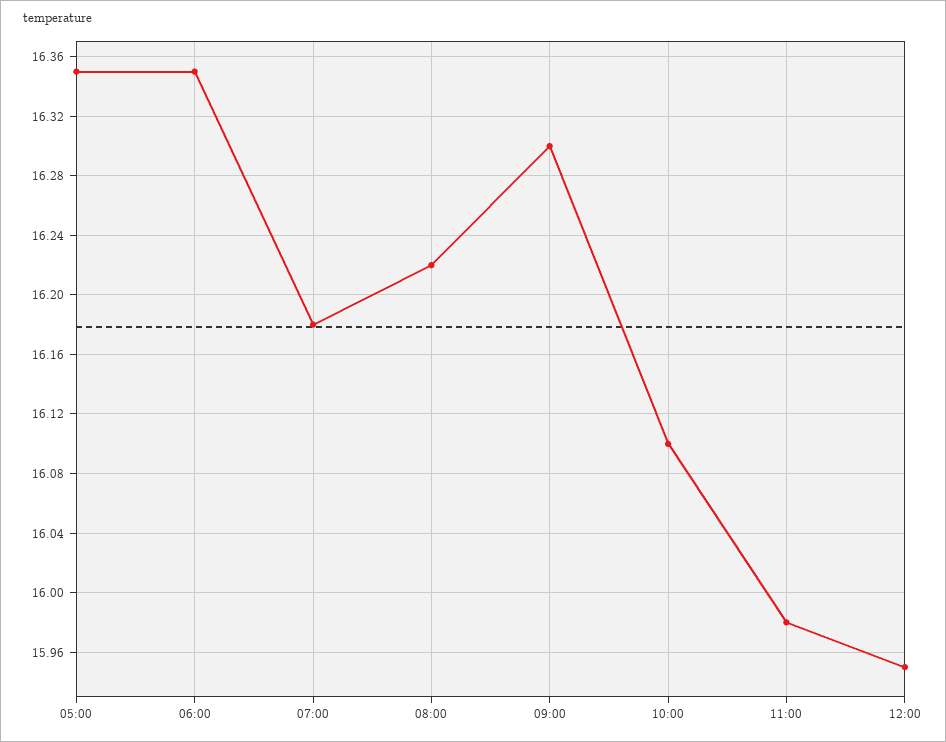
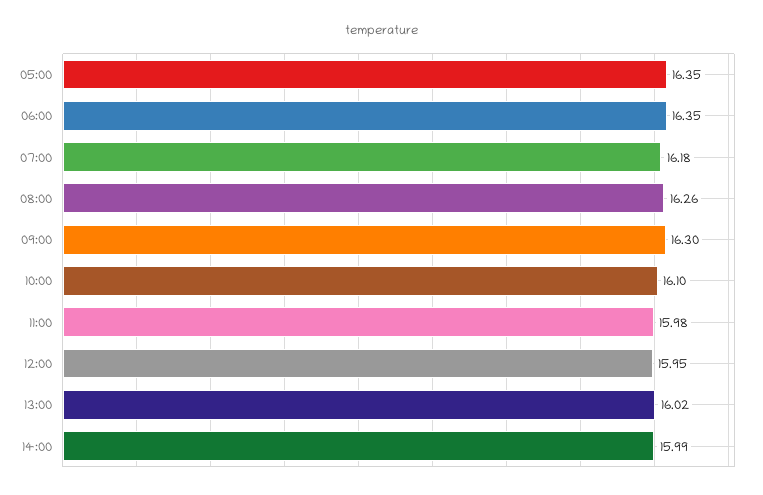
08:00: 16.22 -> 16.26
13:00: none -> 16.02
14:00: none -> 15.99

